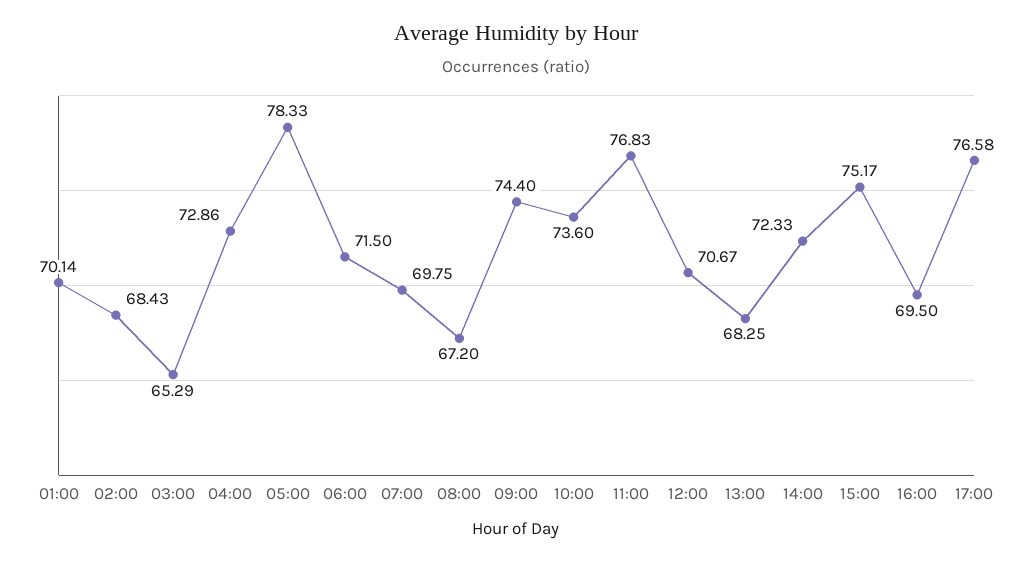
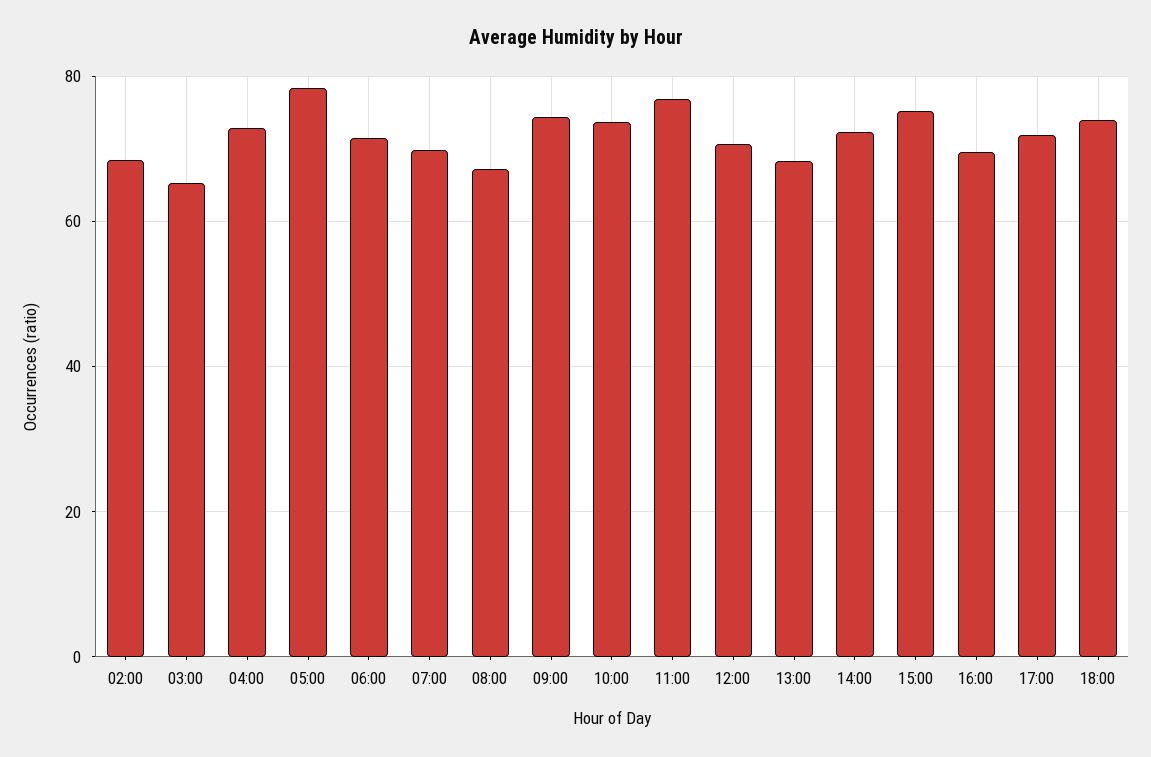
01:00: 70.14 -> none
17:00: 76.58 -> 72
18:00: none -> 74

